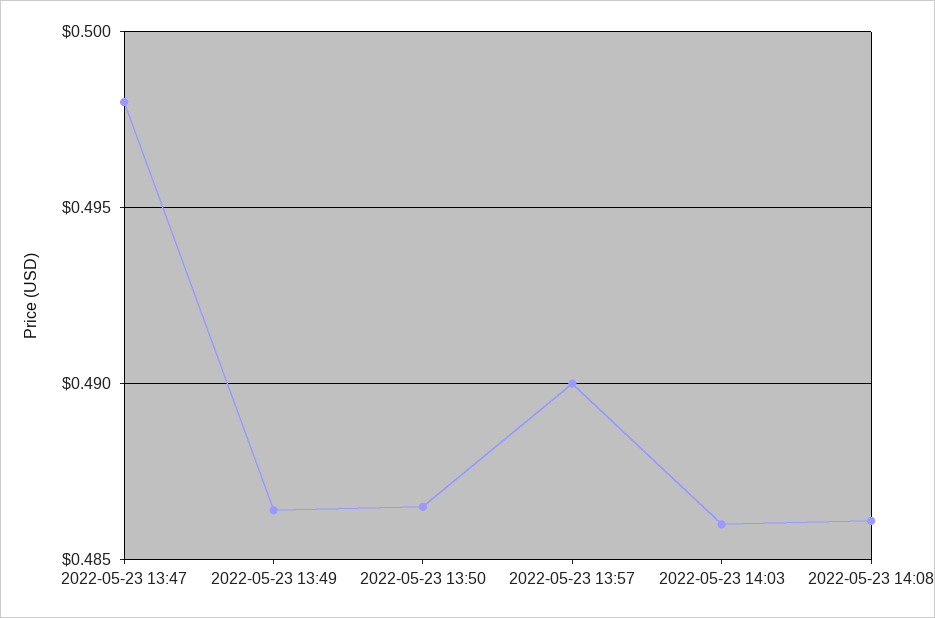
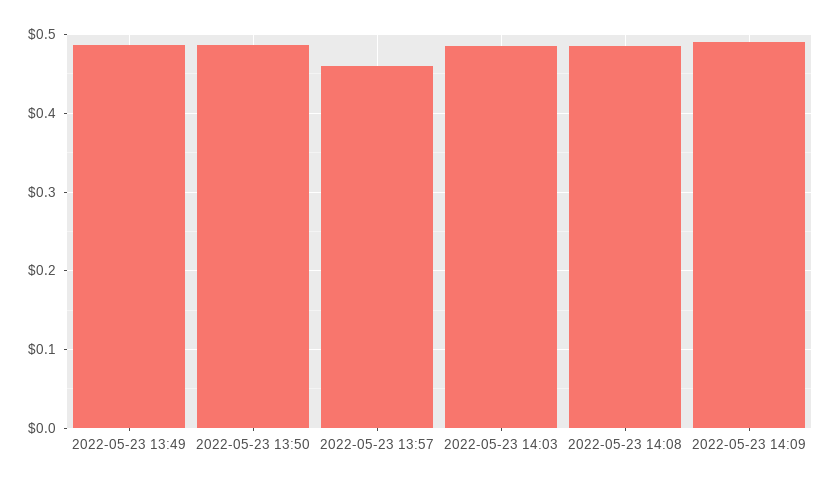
2022-05-23 13:47: 0.498 -> none
2022-05-23 13:57: 0.49 -> 0.46
2022-05-23 14:09: none -> 0.49

